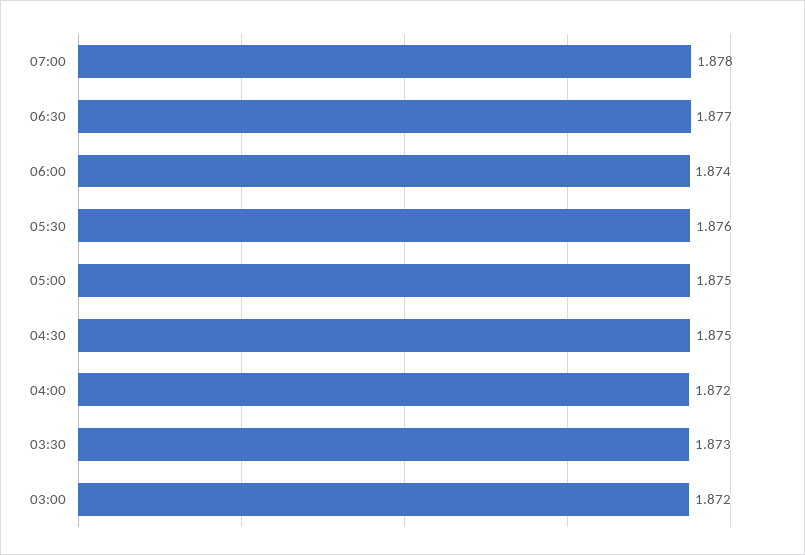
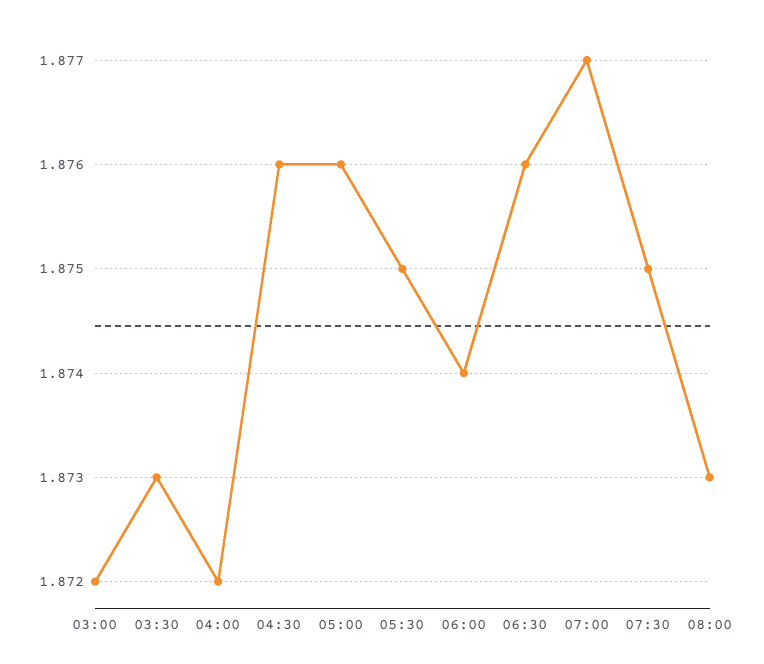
07:00: 1.878 -> 1.877
06:30: 1.877 -> 1.876
05:30: 1.876 -> 1.875
05:00: 1.875 -> 1.876
04:30: 1.875 -> 1.876
07:30: none -> 1.875
08:00: none -> 1.873

